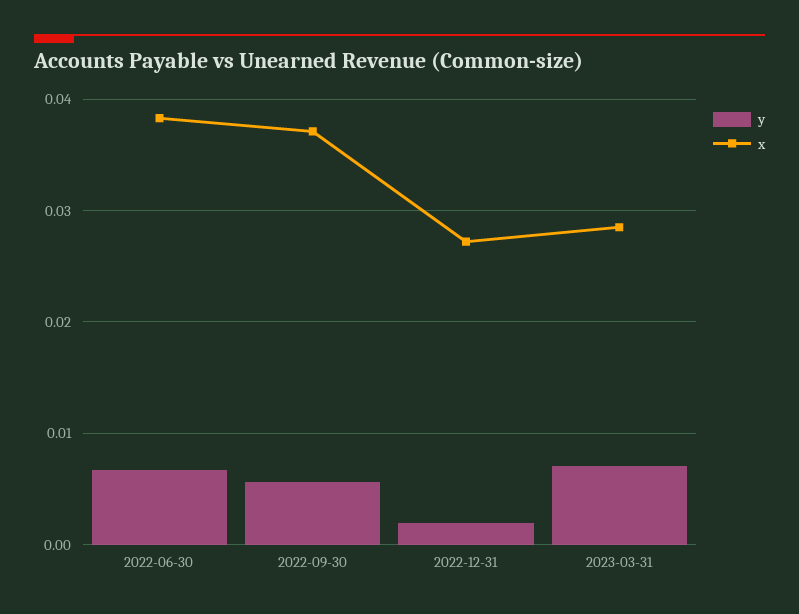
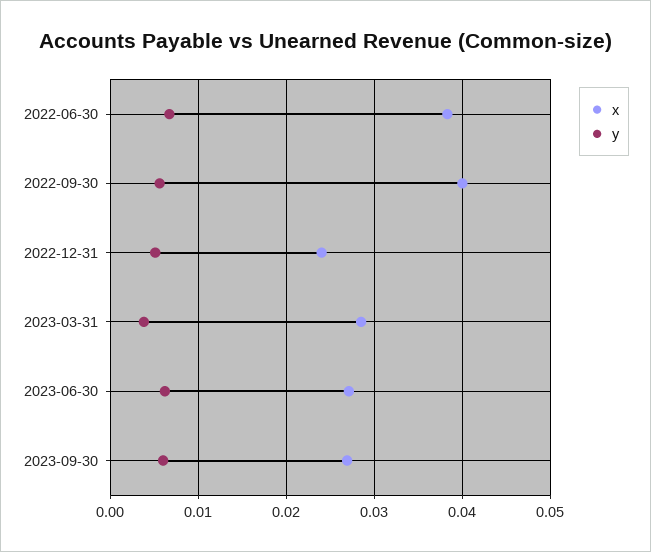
x, 2022-09-30: 0.037 -> 0.04
y, 2022-12-31: 0.002 -> 0.005
x, 2022-12-31: 0.027 -> 0.024
y, 2023-03-31: 0.007 -> 0.004
x, 2023-06-30: none -> 0.027
y, 2023-06-30: none -> 0.006
x, 2023-09-30: none -> 0.027
y, 2023-09-30: none -> 0.006

